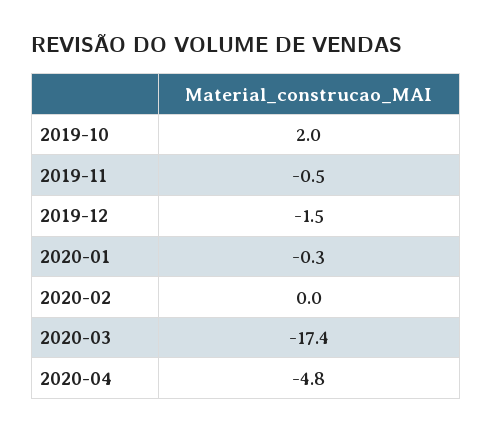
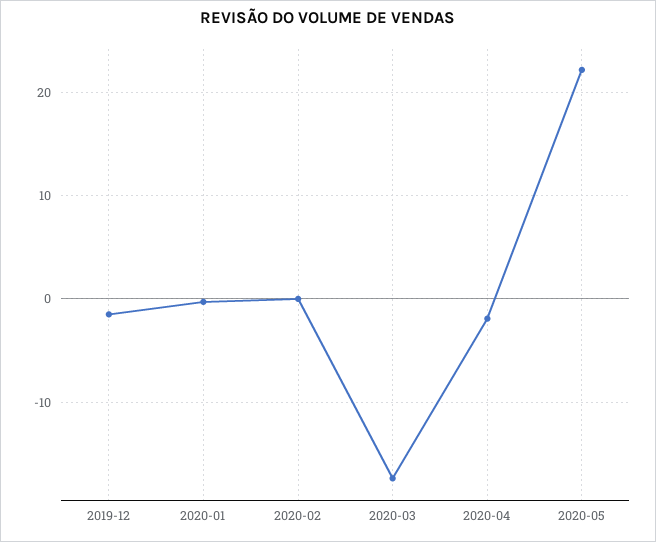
2019-10: 2 -> none
2019-11: -0.5 -> none
2020-04: -4.8 -> -2
2020-05: none -> 22

